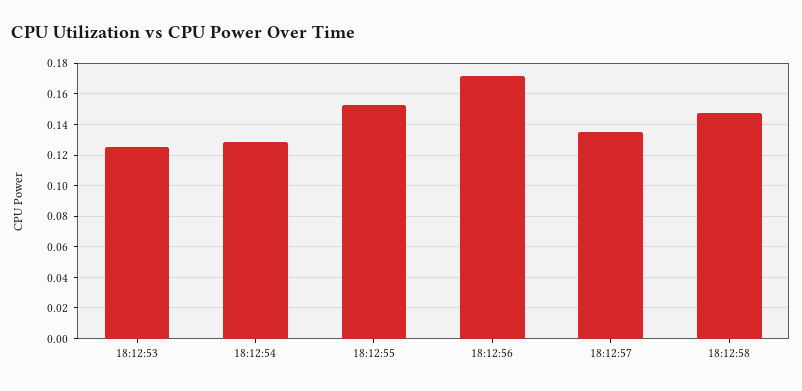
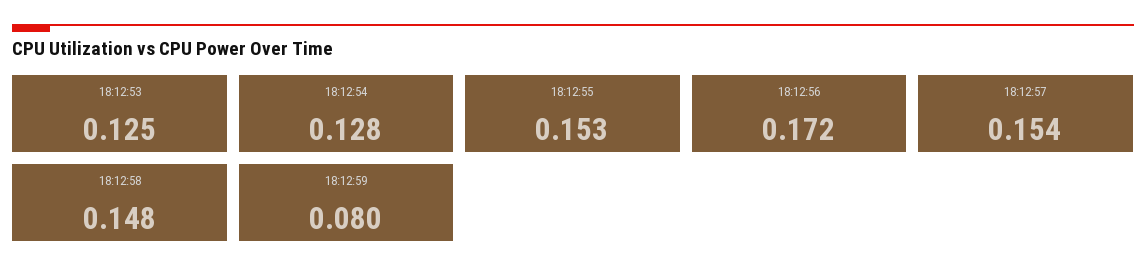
18:12:57: 0.135 -> 0.154
18:12:59: none -> 0.08

